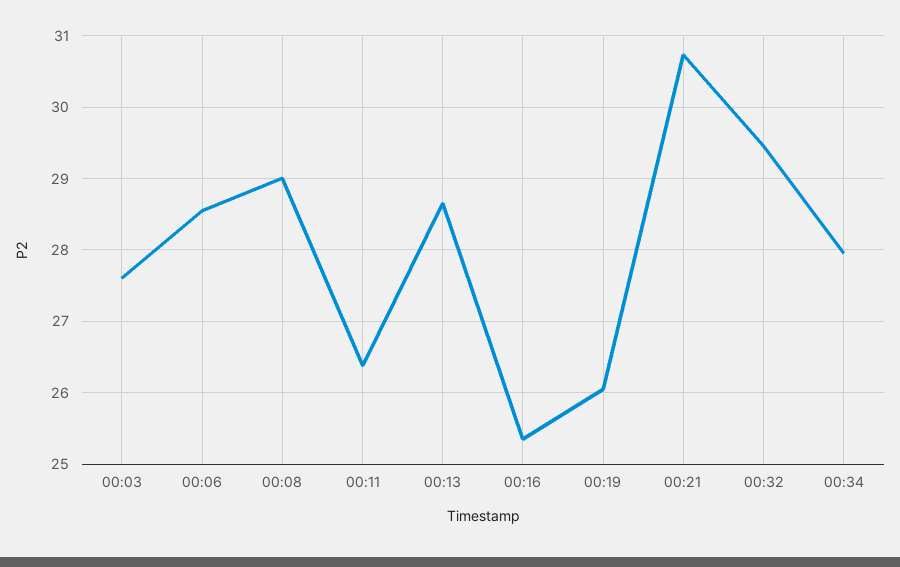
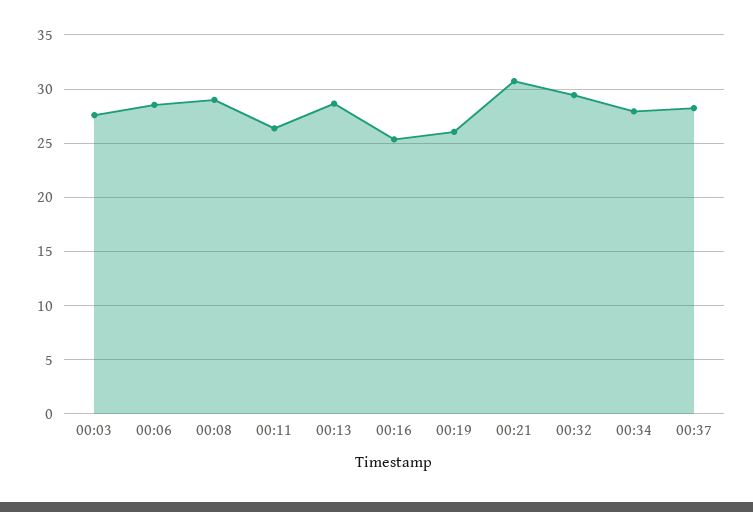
00:37: none -> 28

